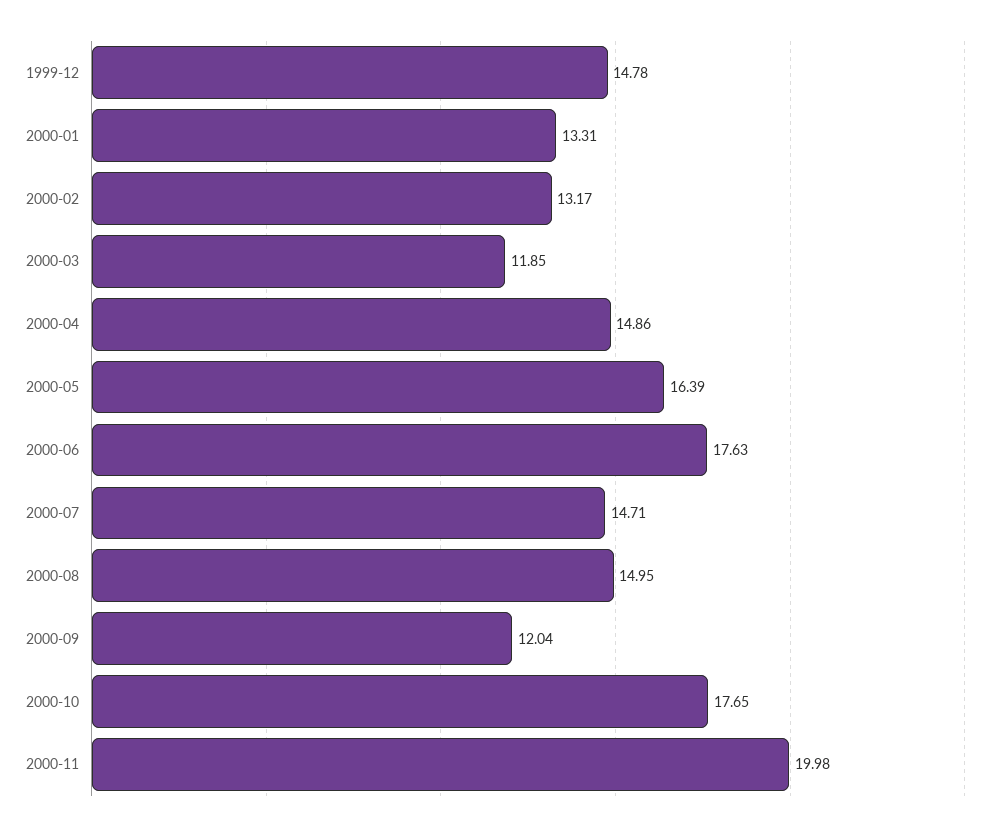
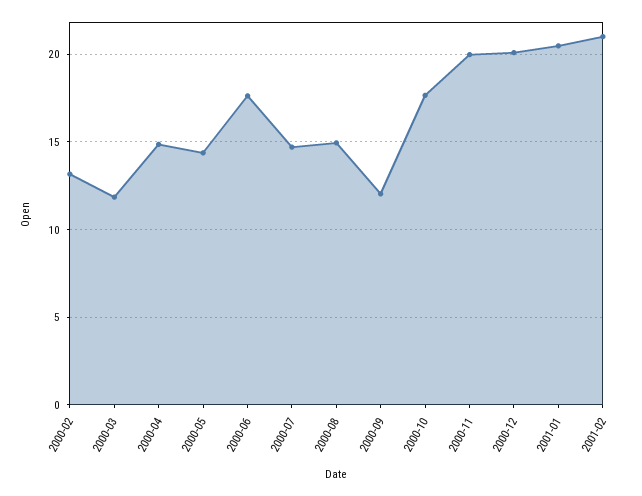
1999-12: 14.78 -> none
2000-01: 13.31 -> none
2000-05: 16.39 -> 14.5
2000-12: none -> 20
2001-01: none -> 20.5
2001-02: none -> 21

